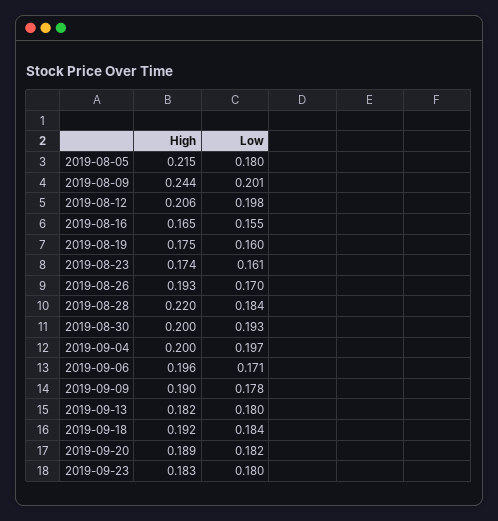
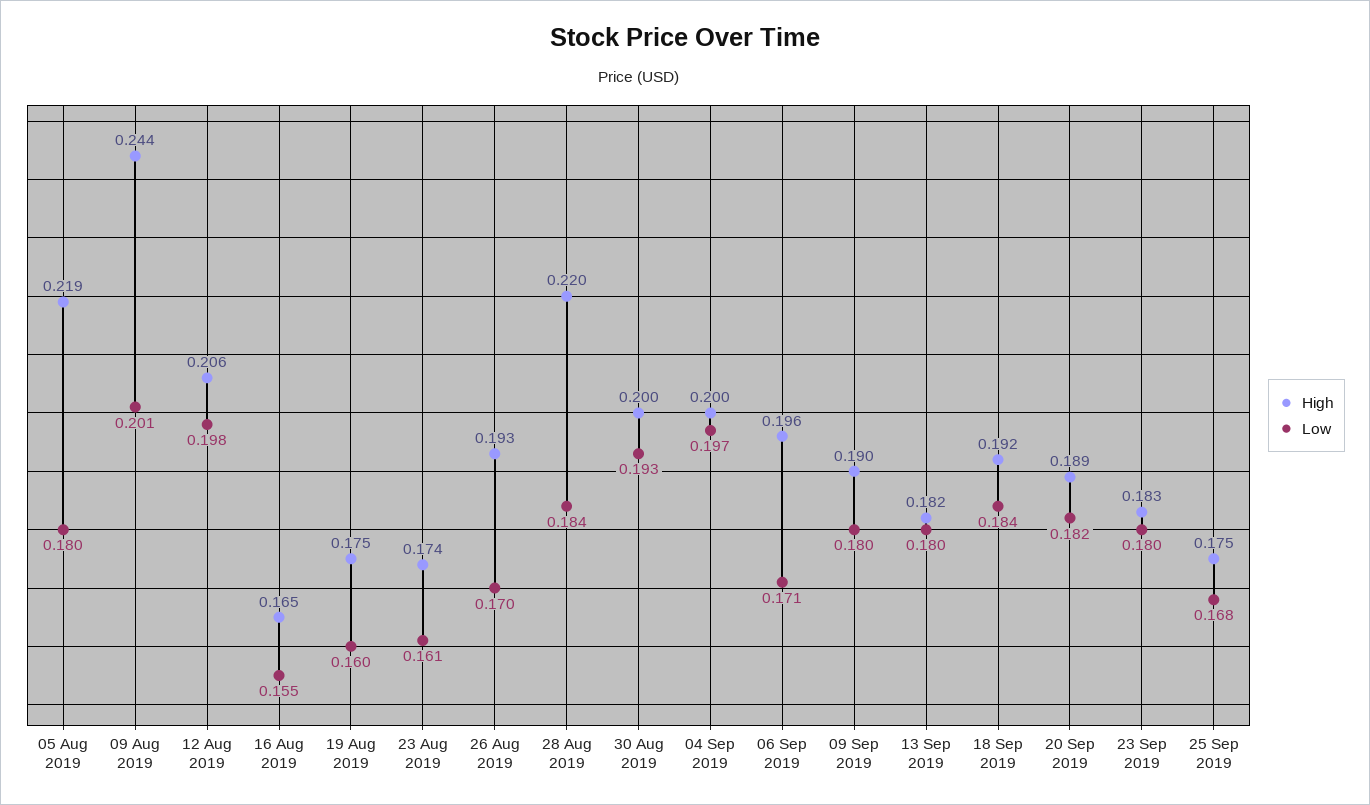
High, 2019-08-05: 0.215 -> 0.219
Low, 2019-09-09: 0.178 -> 0.18
High, 25 Sep 2019: none -> 0.175
Low, 25 Sep 2019: none -> 0.168

